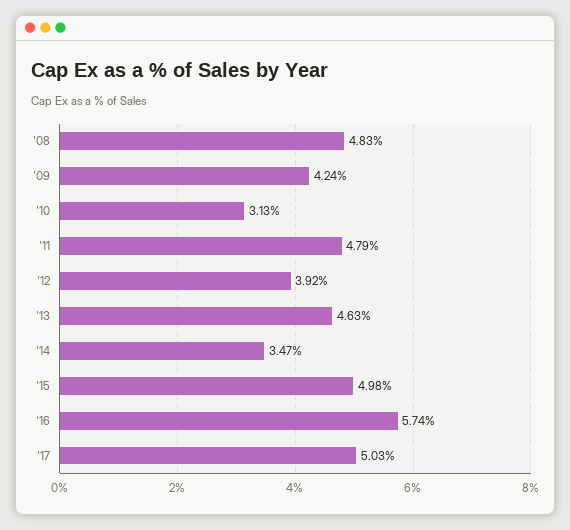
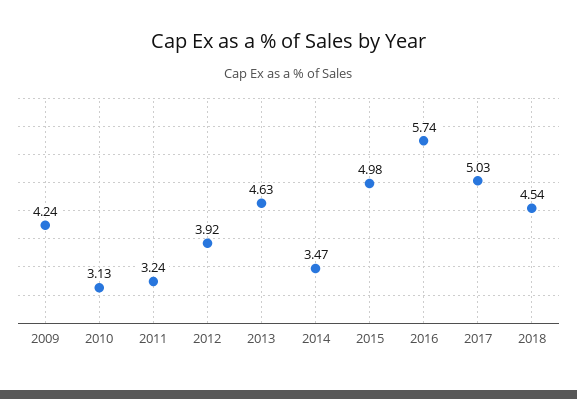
'08: 4.83 -> none
'11: 4.79 -> 3.24
2018: none -> 4.54

